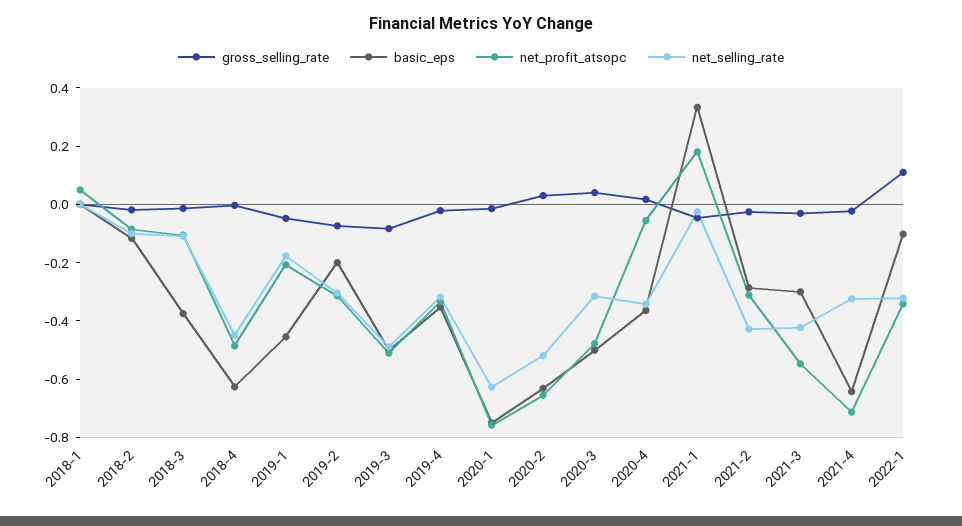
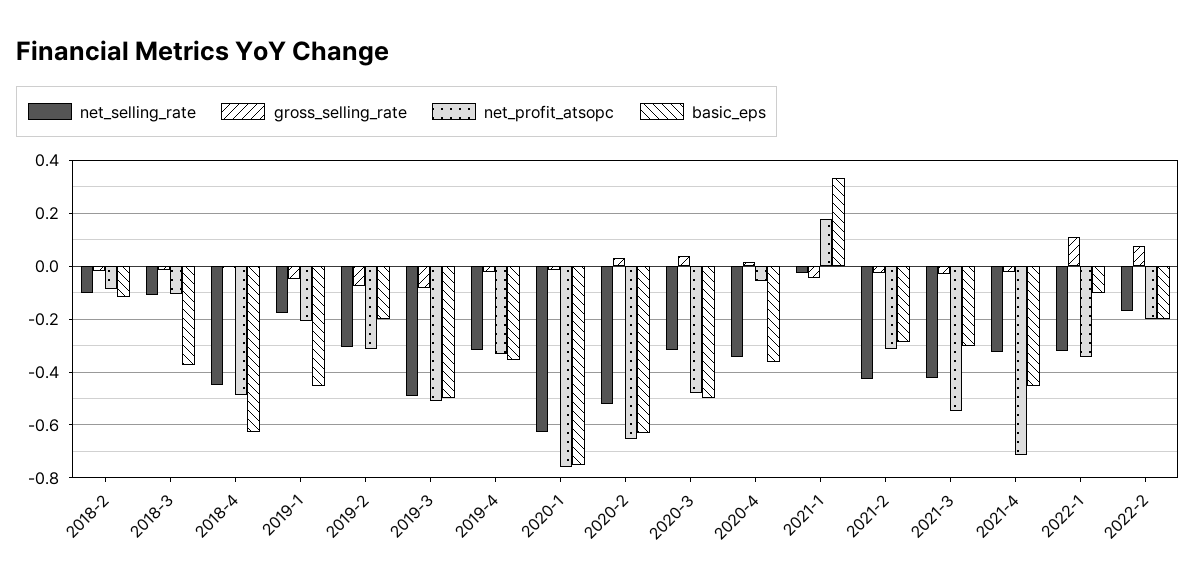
gross_selling_rate, 2018-1: 0 -> none
basic_eps, 2018-1: 0 -> none
net_profit_atsopc, 2018-1: 0.05 -> none
net_selling_rate, 2018-1: 0 -> none
basic_eps, 2021-4: -0.65 -> -0.45
net_selling_rate, 2022-2: none -> -0.175
gross_selling_rate, 2022-2: none -> 0.075
net_profit_atsopc, 2022-2: none -> -0.2
basic_eps, 2022-2: none -> -0.2

